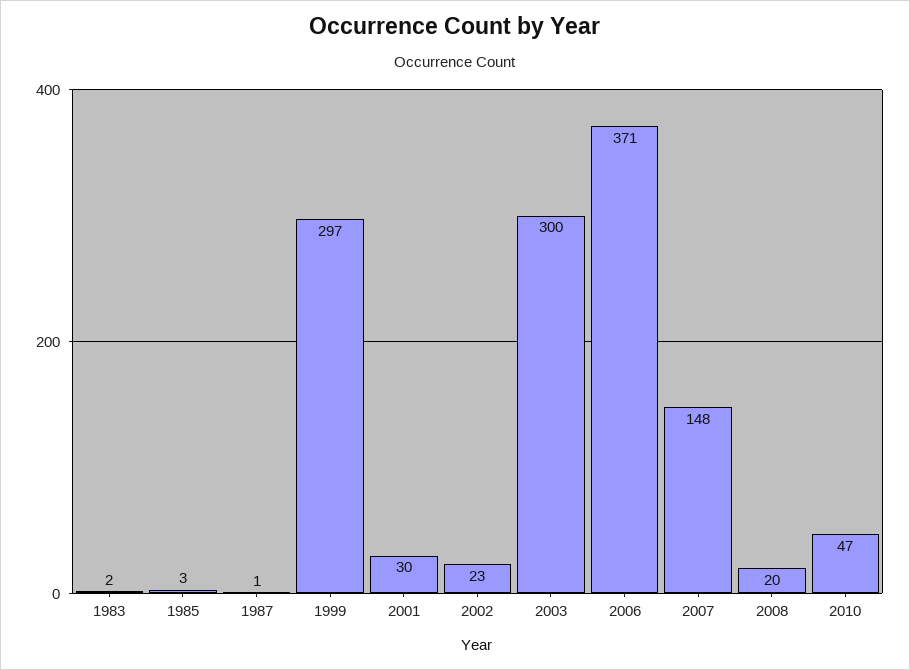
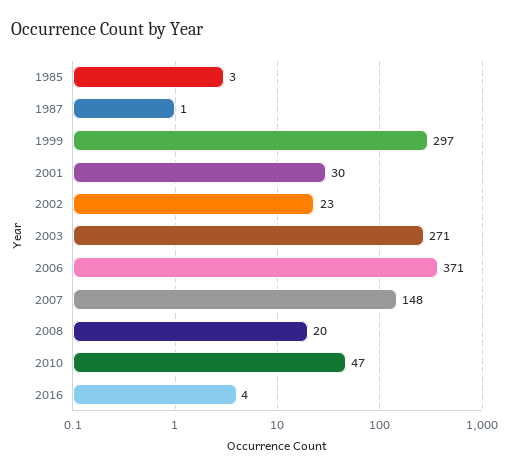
1983: 2 -> none
2003: 300 -> 271
2016: none -> 4

